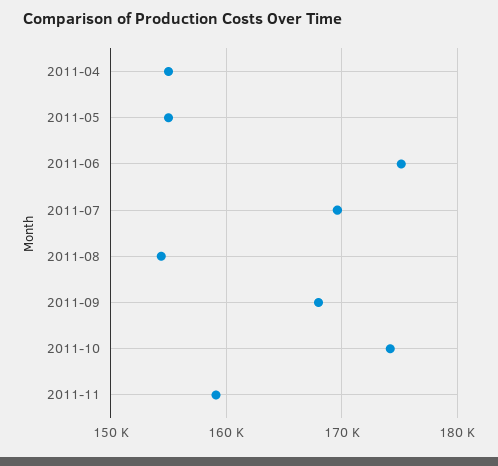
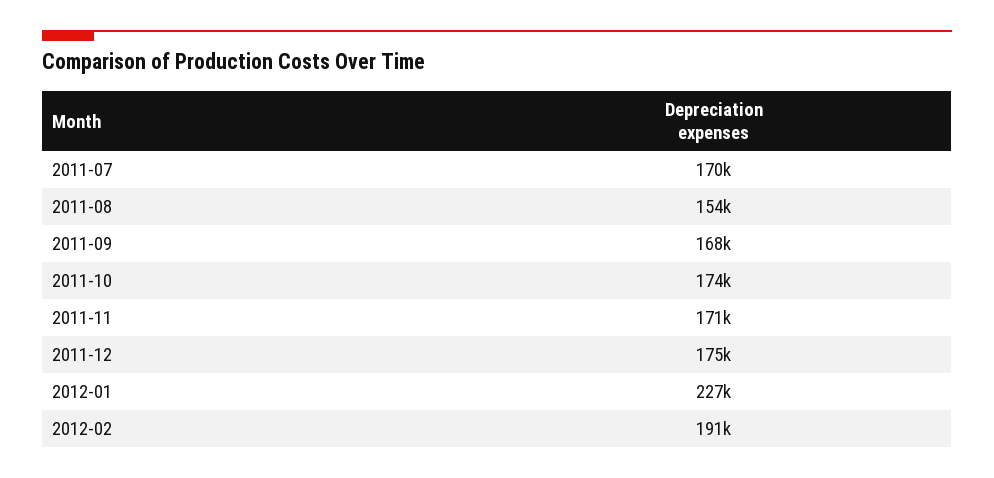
2011-04: 155000 -> none
2011-05: 155000 -> none
2011-06: 175000 -> none
2011-11: 159000 -> 171000
2011-12: none -> 175000
2012-01: none -> 227000
2012-02: none -> 191000

